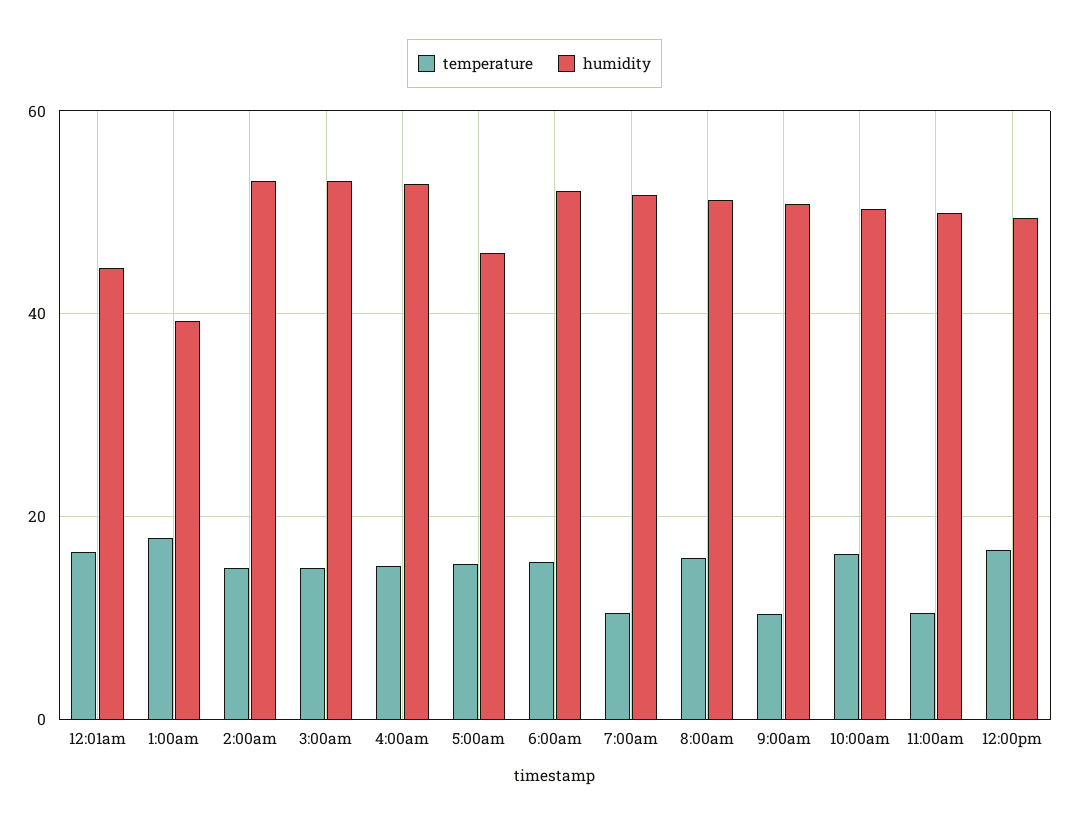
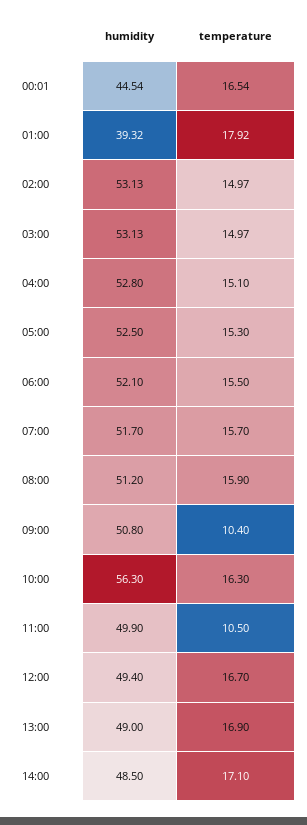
humidity, 5:00am: 46 -> 52.5
temperature, 7:00am: 10 -> 15.7
humidity, 10:00am: 50 -> 56.3
humidity, 13:00: none -> 49
temperature, 13:00: none -> 16.9
humidity, 14:00: none -> 48.5
temperature, 14:00: none -> 17.1

